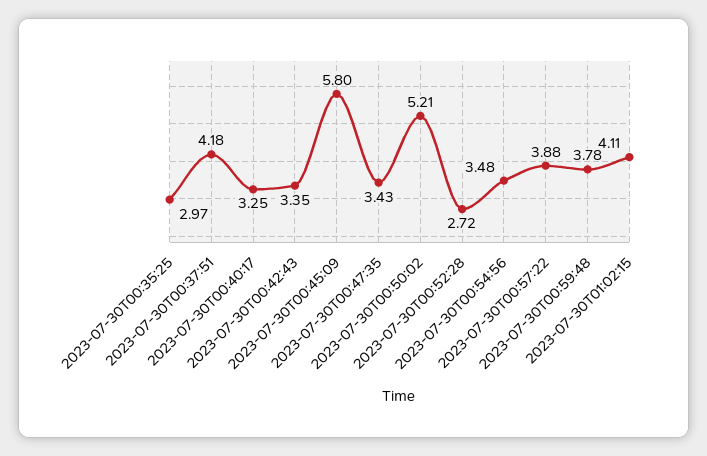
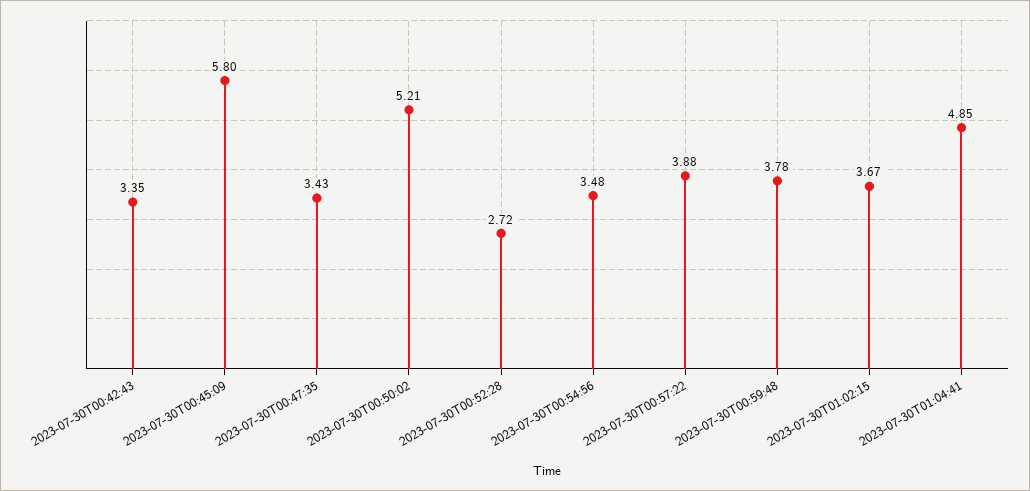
2023-07-30T00:35:25: 2.97 -> none
2023-07-30T00:37:51: 4.18 -> none
2023-07-30T00:40:17: 3.25 -> none
2023-07-30T01:02:15: 4.11 -> 3.67
2023-07-30T01:04:41: none -> 4.85

